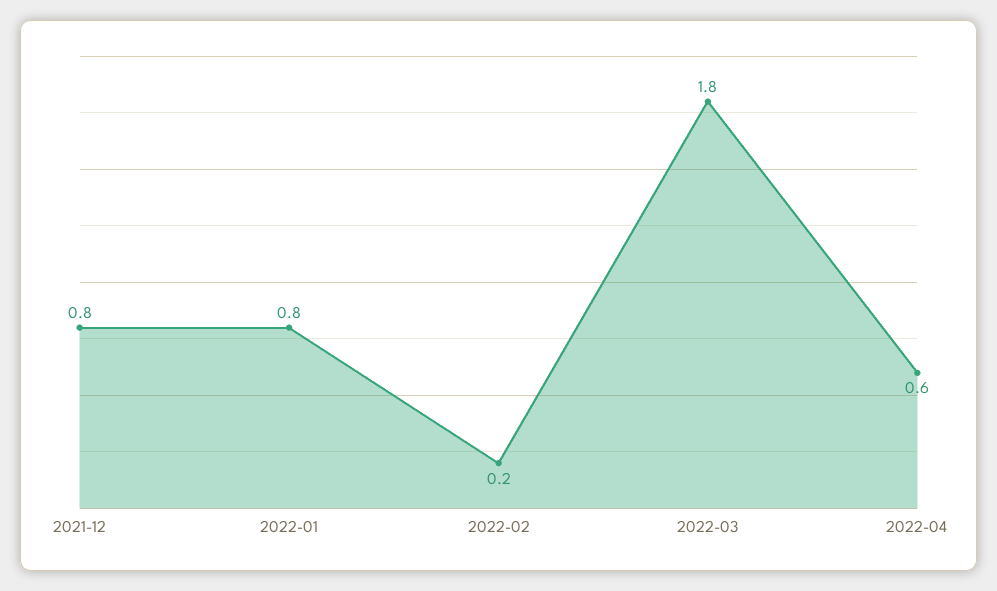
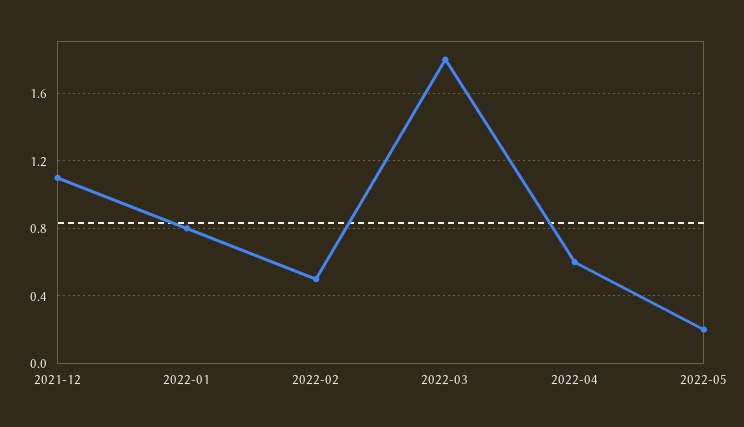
2021-12: 0.8 -> 1.1
2022-02: 0.2 -> 0.5
2022-05: none -> 0.2

